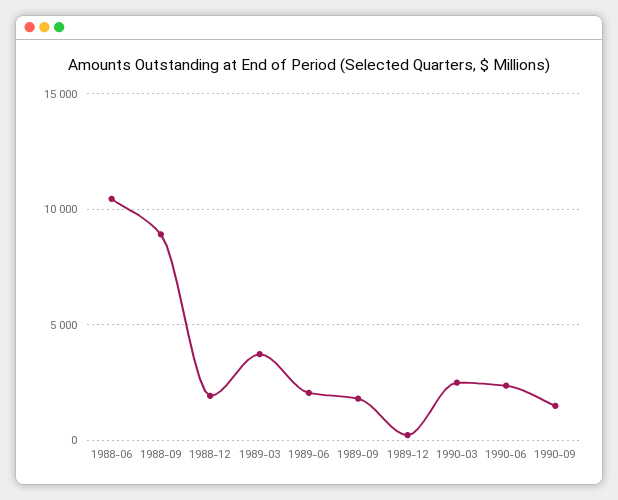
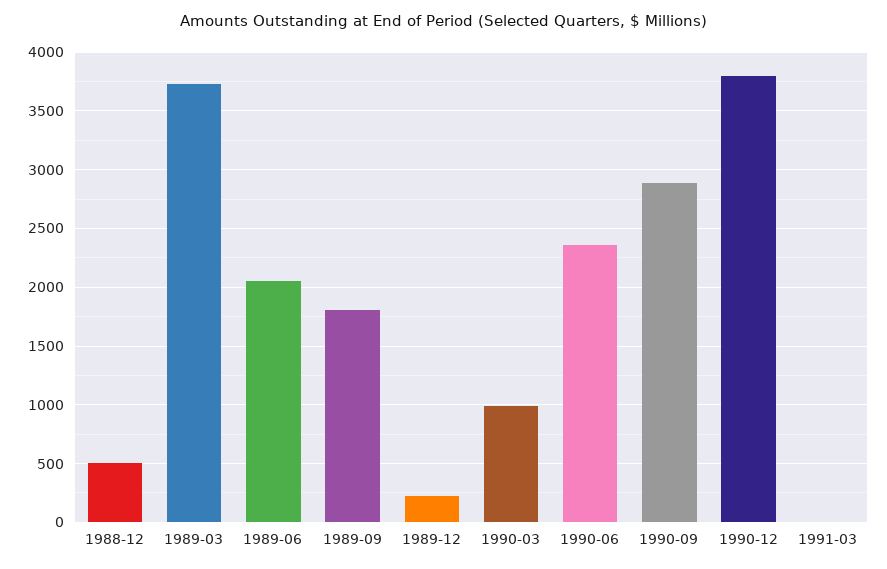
1988-06: 10500 -> none
1988-09: 9000 -> none
1988-12: 2000 -> 500
1990-03: 2500 -> 1000
1990-09: 1500 -> 2900
1990-12: none -> 3800
1991-03: none -> 0

